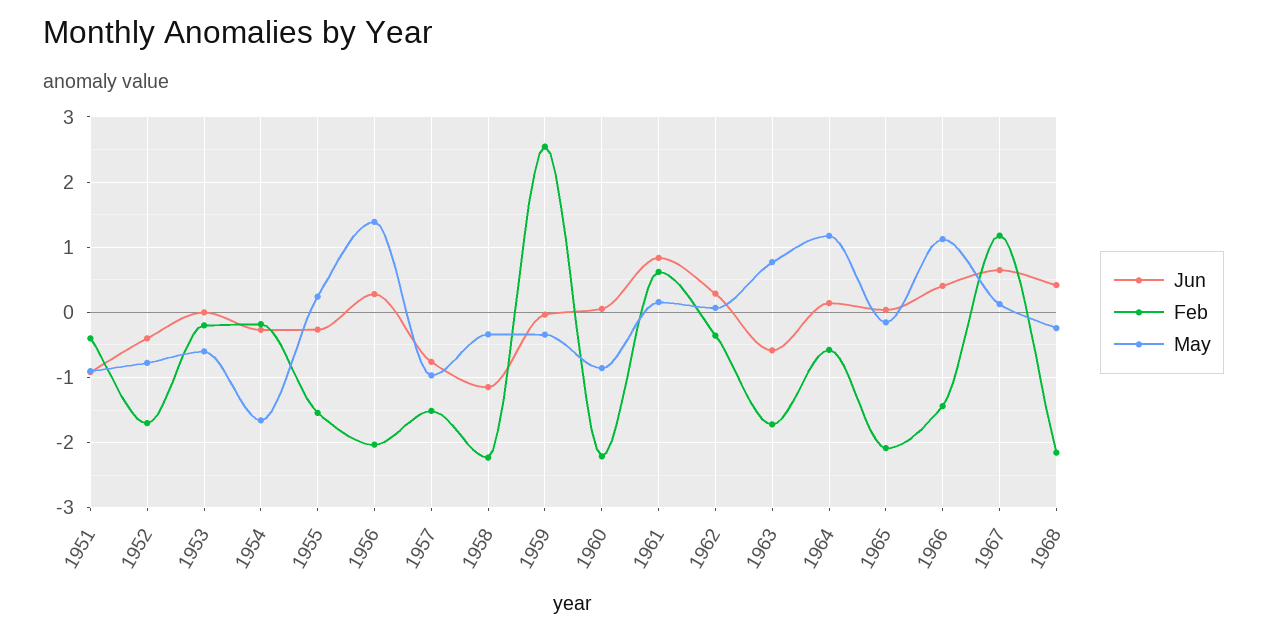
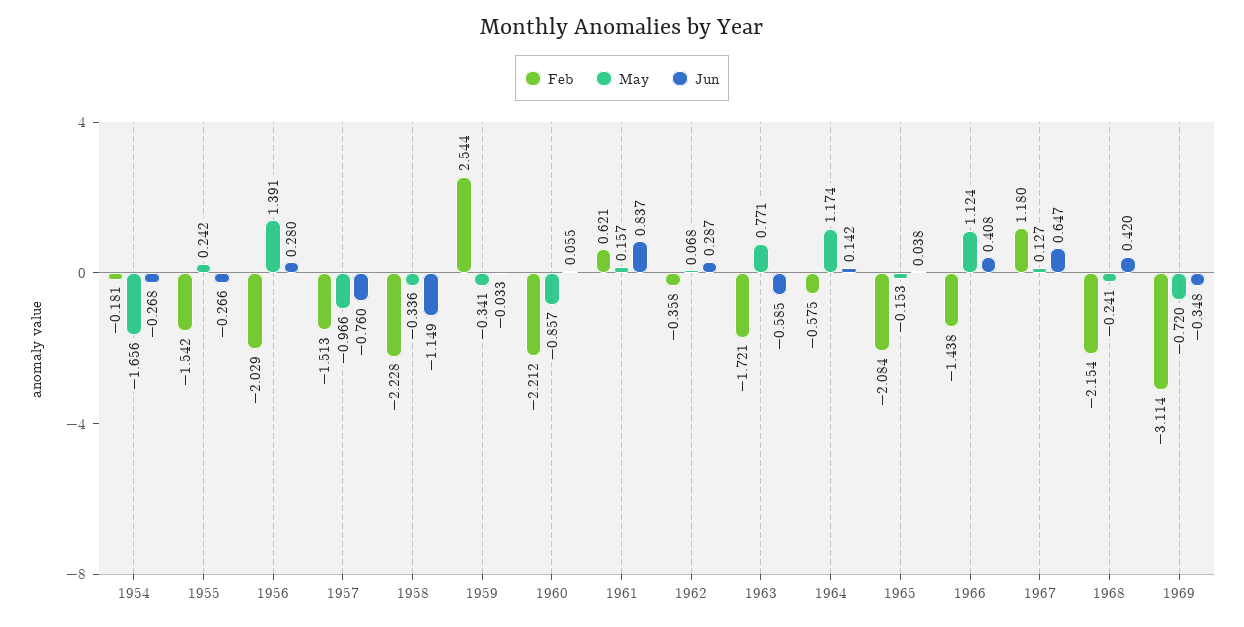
Jun, 1951: -0.9 -> none
Feb, 1951: -0.4 -> none
May, 1951: -0.9 -> none
Jun, 1952: -0.4 -> none
Feb, 1952: -1.7 -> none
May, 1952: -0.8 -> none
Jun, 1953: 0 -> none
Feb, 1953: -0.2 -> none
May, 1953: -0.6 -> none
Feb, 1969: none -> -3.114
May, 1969: none -> -0.72
Jun, 1969: none -> -0.348

